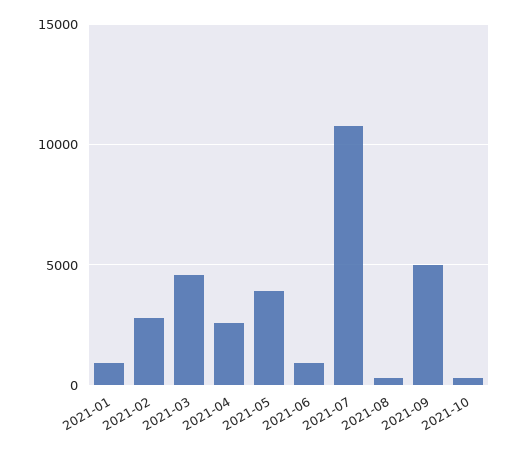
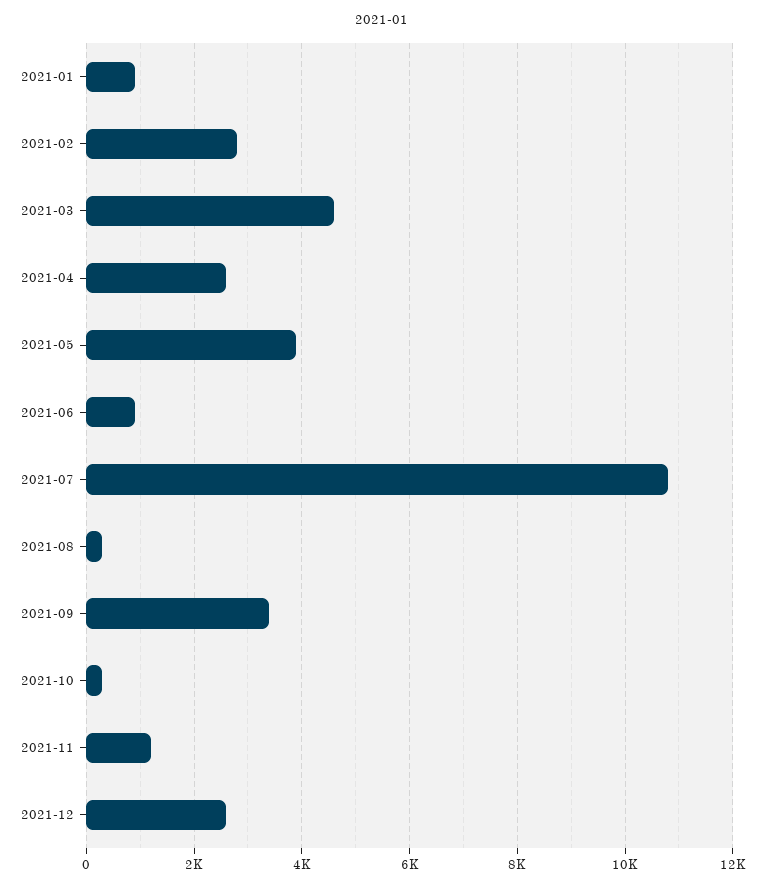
2021-09: 5000 -> 3400
2021-11: none -> 1200
2021-12: none -> 2600

